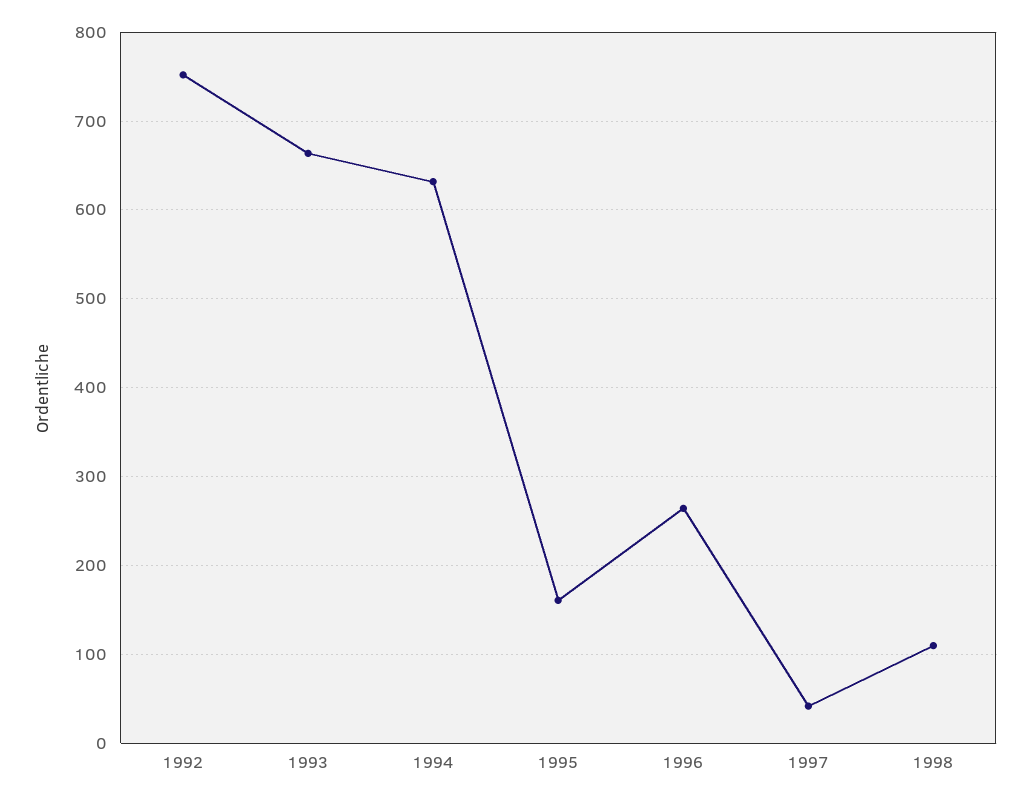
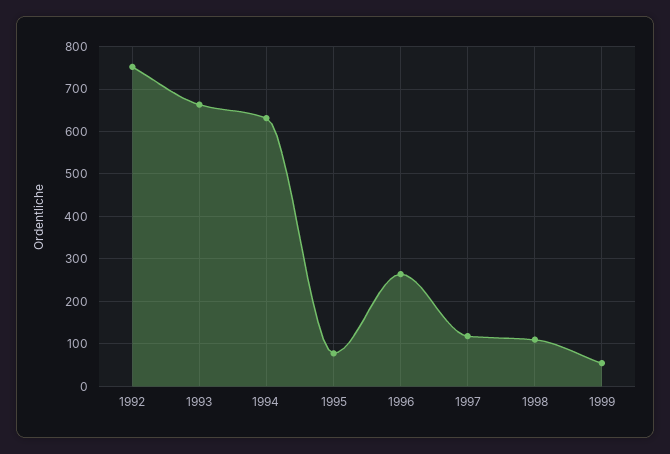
1995: 160 -> 80
1997: 40 -> 120
1999: none -> 60

